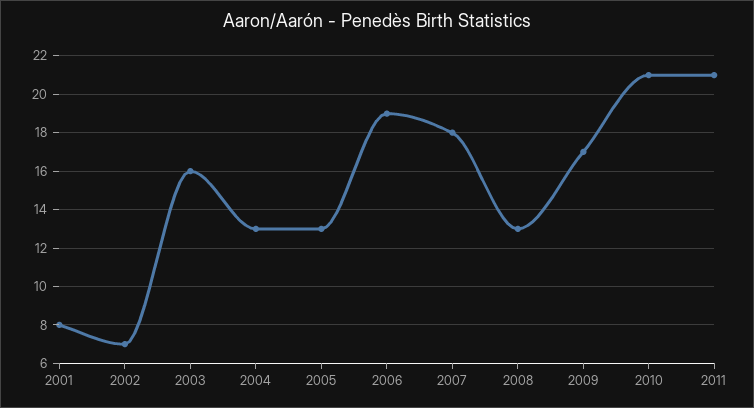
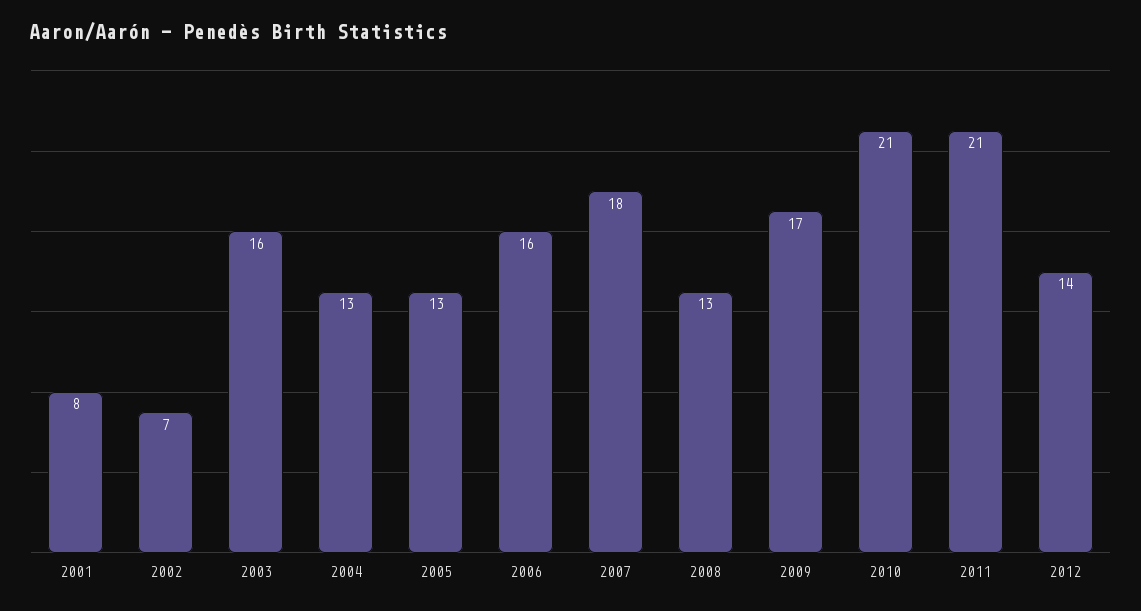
2006: 19 -> 16
2012: none -> 14

